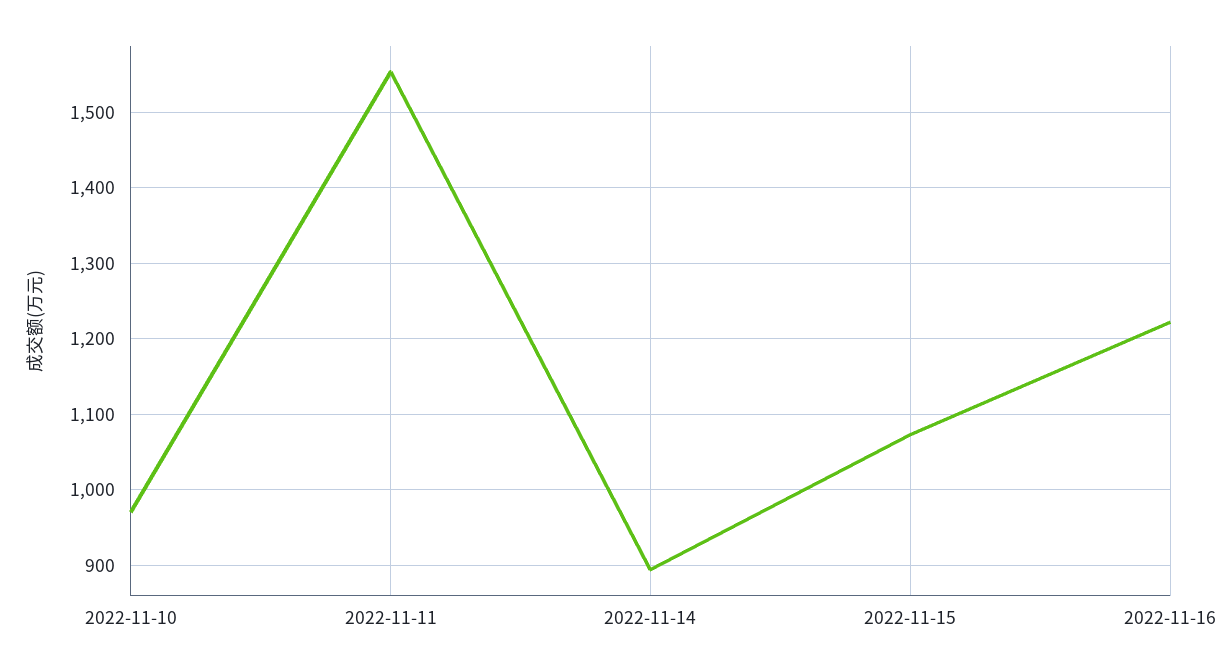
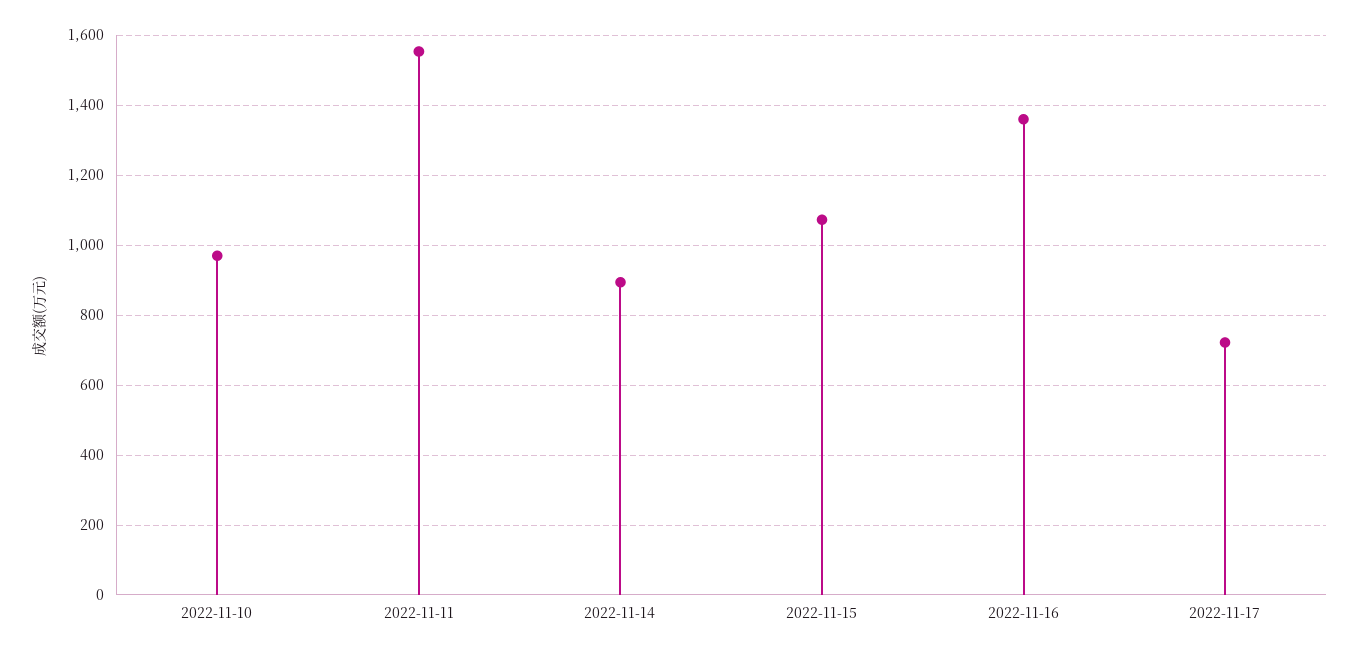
2022-11-16: 1220 -> 1360
2022-11-17: none -> 720

